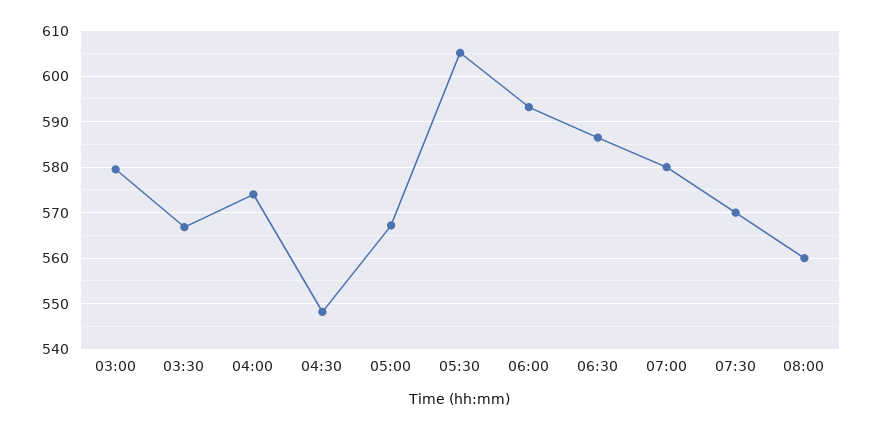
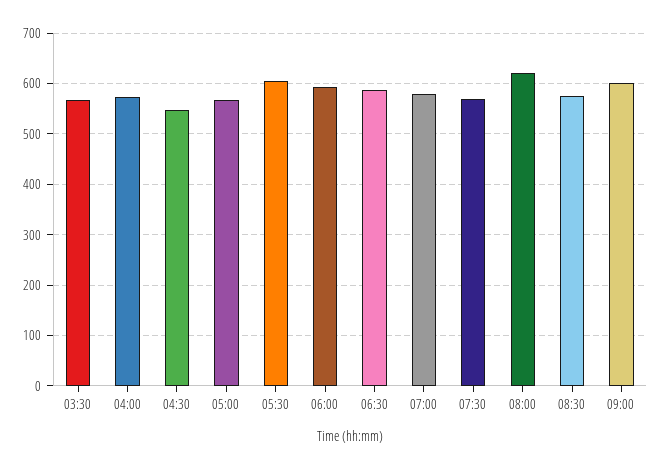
03:00: 580 -> none
08:00: 560 -> 620
08:30: none -> 580
09:00: none -> 600

